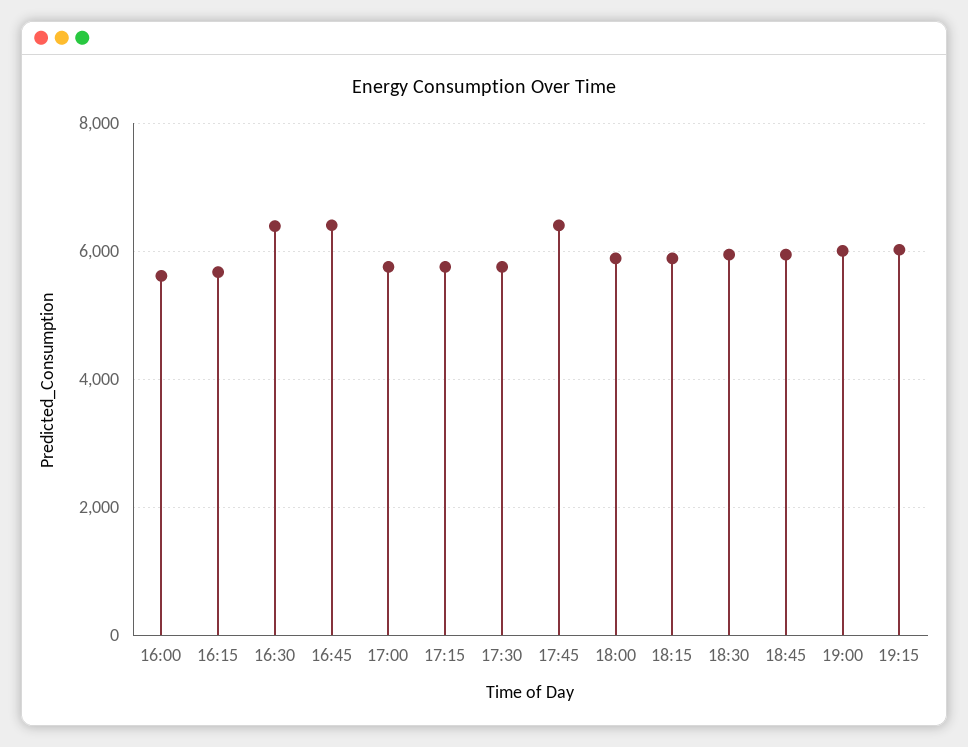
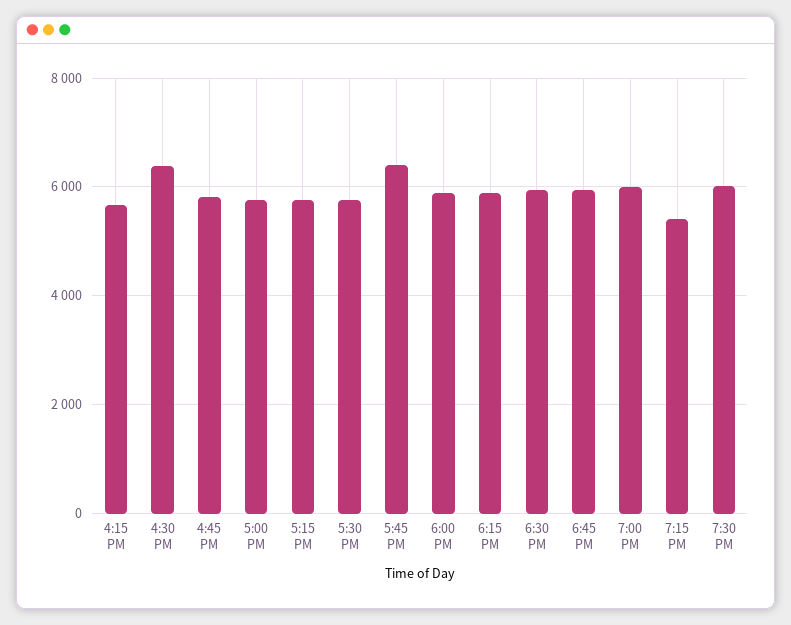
16:00: 5600 -> none
16:45: 6400 -> 5800
19:15: 6000 -> 5400
7:30 PM: none -> 6000

